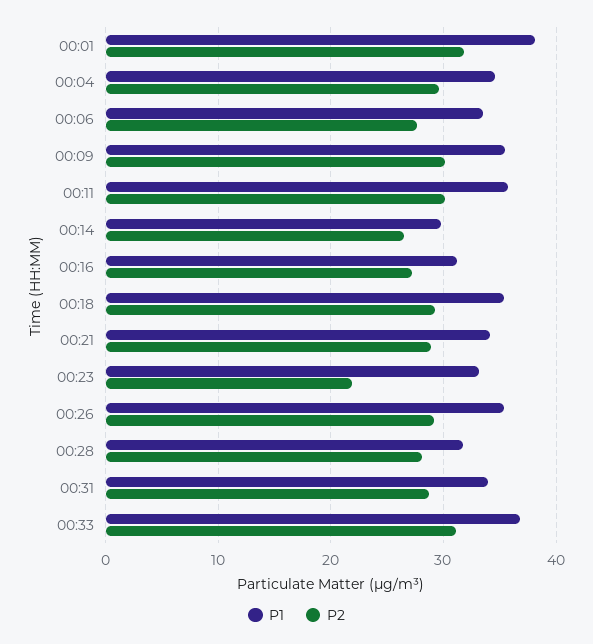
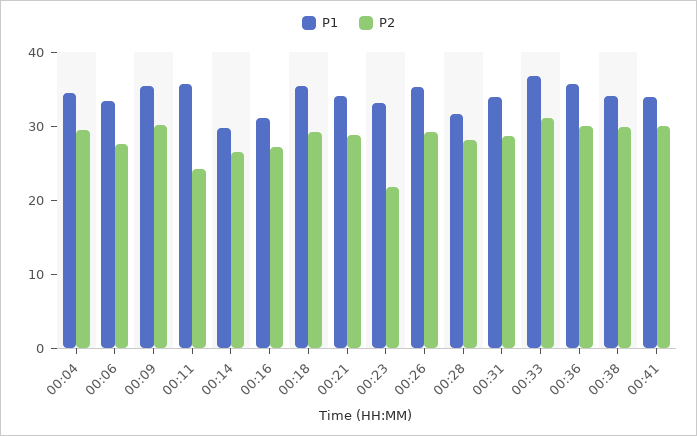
P1, 00:01: 38 -> none
P2, 00:01: 32 -> none
P2, 00:11: 30 -> 24
P1, 00:36: none -> 36
P2, 00:36: none -> 30
P1, 00:38: none -> 34
P2, 00:38: none -> 30
P1, 00:41: none -> 34
P2, 00:41: none -> 30

